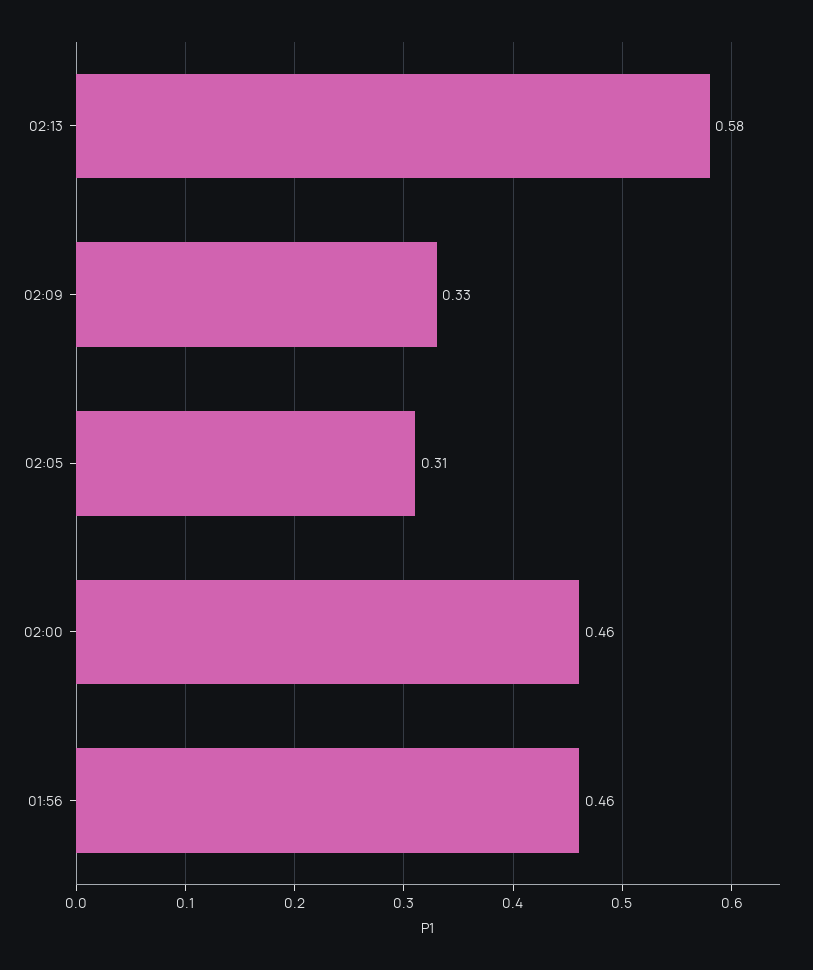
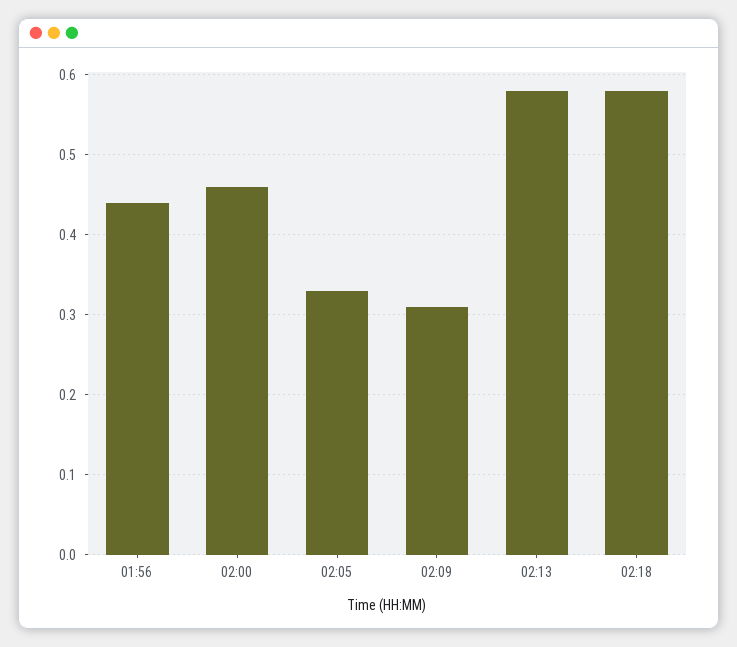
02:09: 0.33 -> 0.31
02:05: 0.31 -> 0.33
01:56: 0.46 -> 0.44
02:18: none -> 0.58

